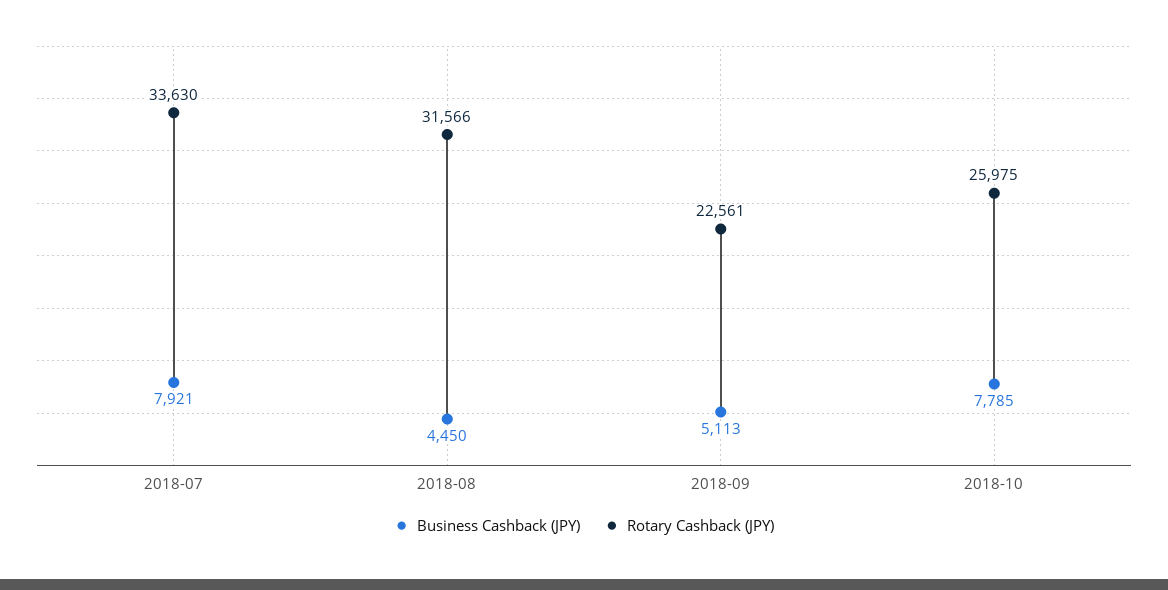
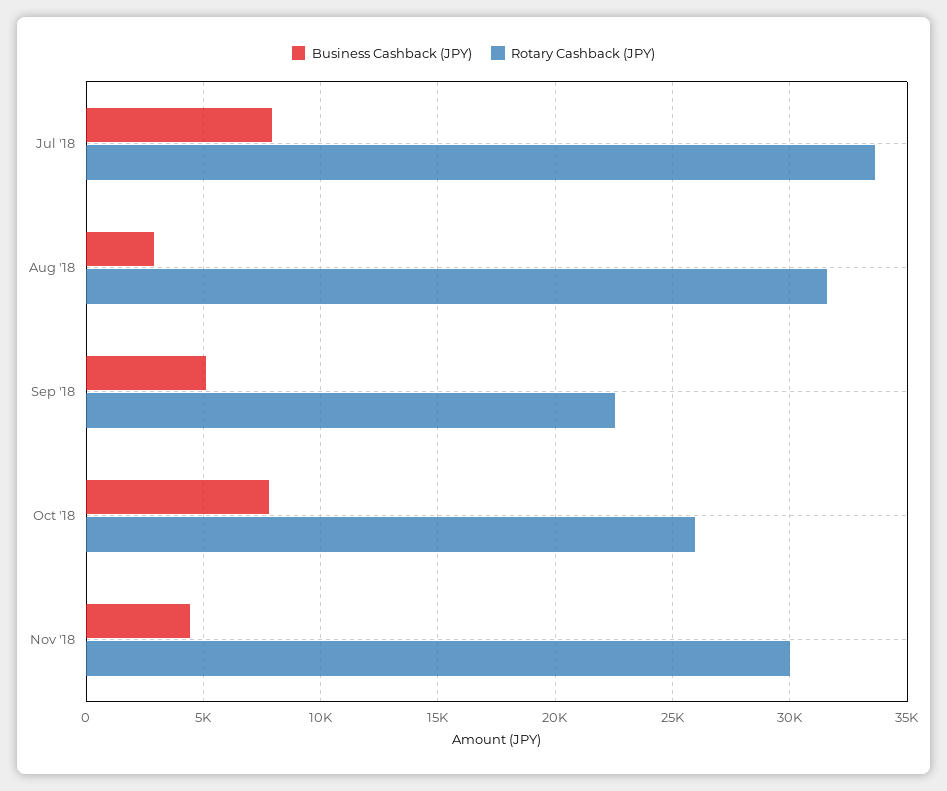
Business Cashback (JPY), 2018-08: 4450 -> 3000
Business Cashback (JPY), Nov '18: none -> 4500
Rotary Cashback (JPY), Nov '18: none -> 30000

